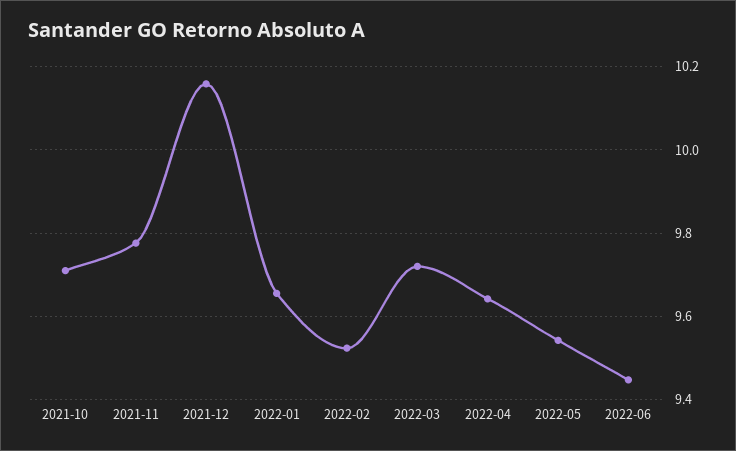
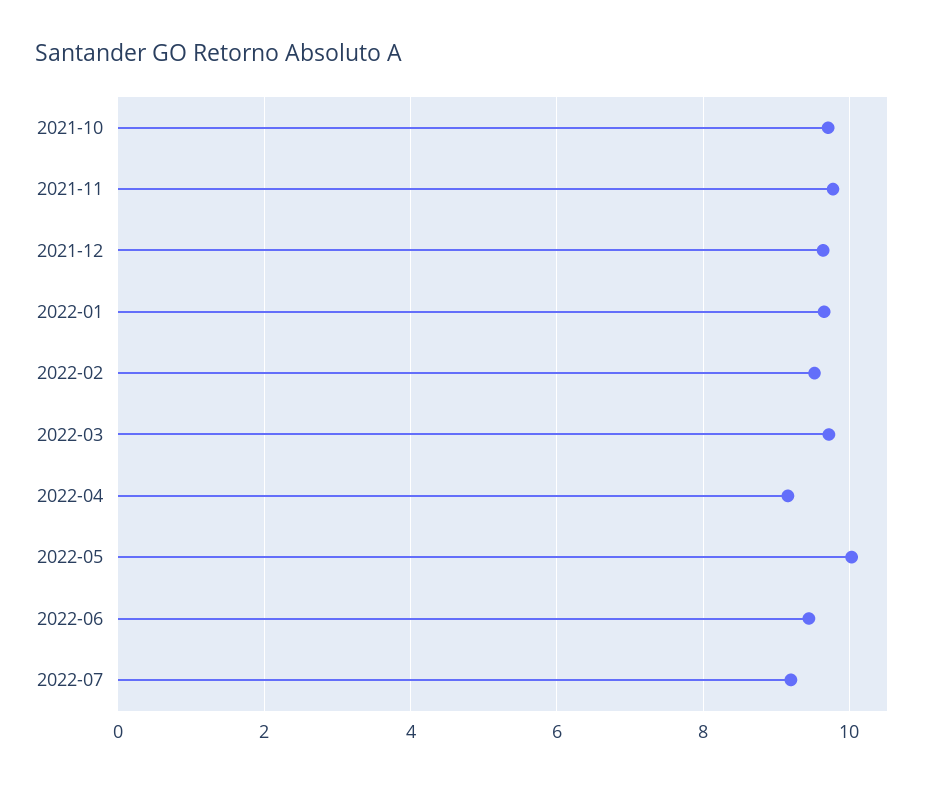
2021-12: 10.16 -> 9.6
2022-04: 9.64 -> 9.2
2022-05: 9.54 -> 10
2022-07: none -> 9.2

